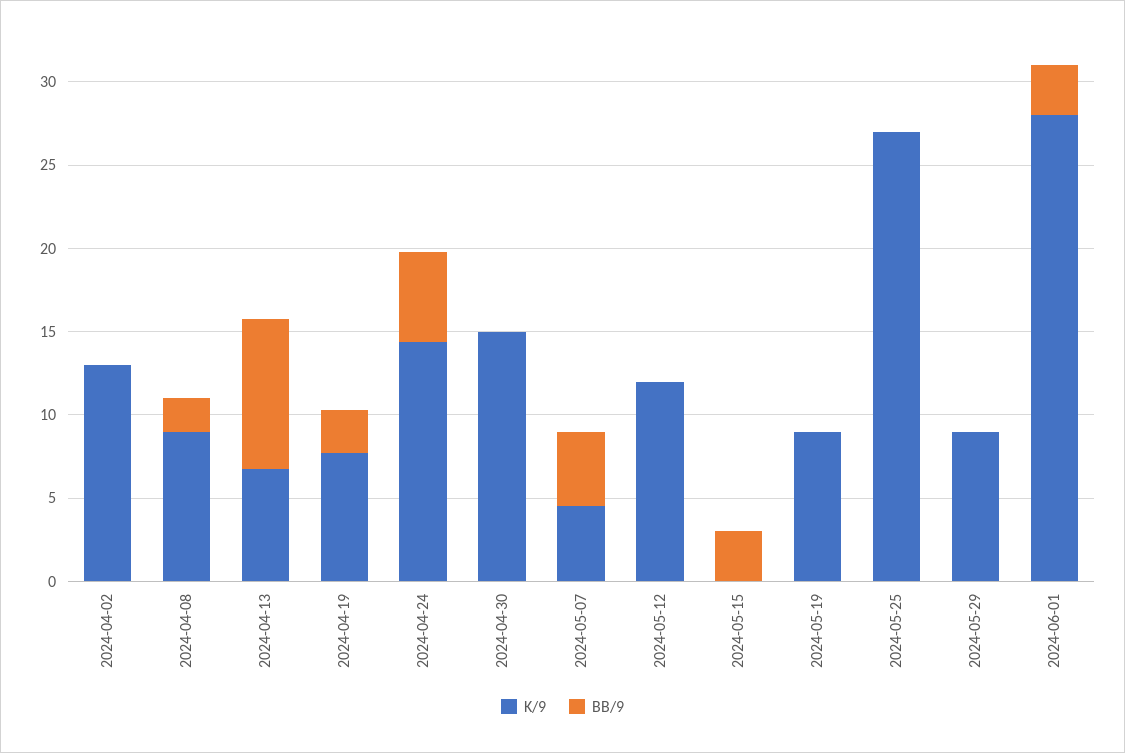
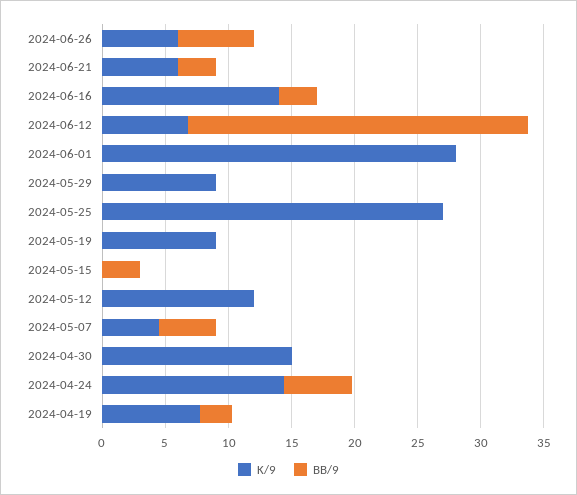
K/9, 2024-04-02: 13 -> none
BB/9, 2024-04-02: 0 -> none
K/9, 2024-04-08: 9 -> none
BB/9, 2024-04-08: 2 -> none
K/9, 2024-04-13: 7 -> none
BB/9, 2024-04-13: 9 -> none
BB/9, 2024-06-01: 3 -> 0
K/9, 2024-06-26: none -> 6
BB/9, 2024-06-26: none -> 6
K/9, 2024-06-21: none -> 6
BB/9, 2024-06-21: none -> 3
K/9, 2024-06-16: none -> 14
BB/9, 2024-06-16: none -> 3
K/9, 2024-06-12: none -> 7
BB/9, 2024-06-12: none -> 27

